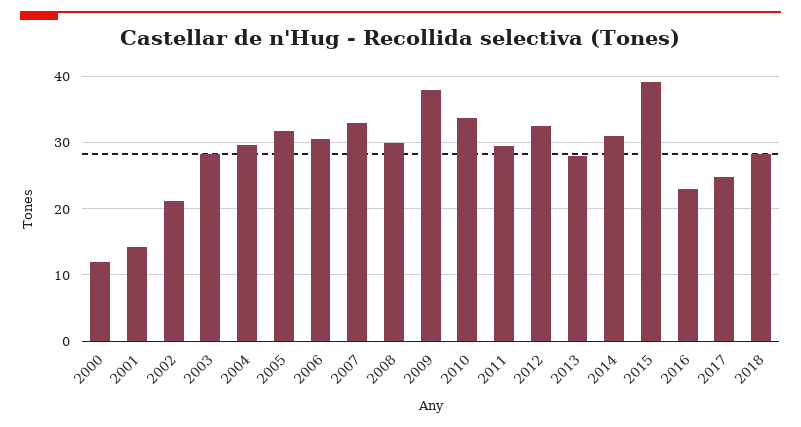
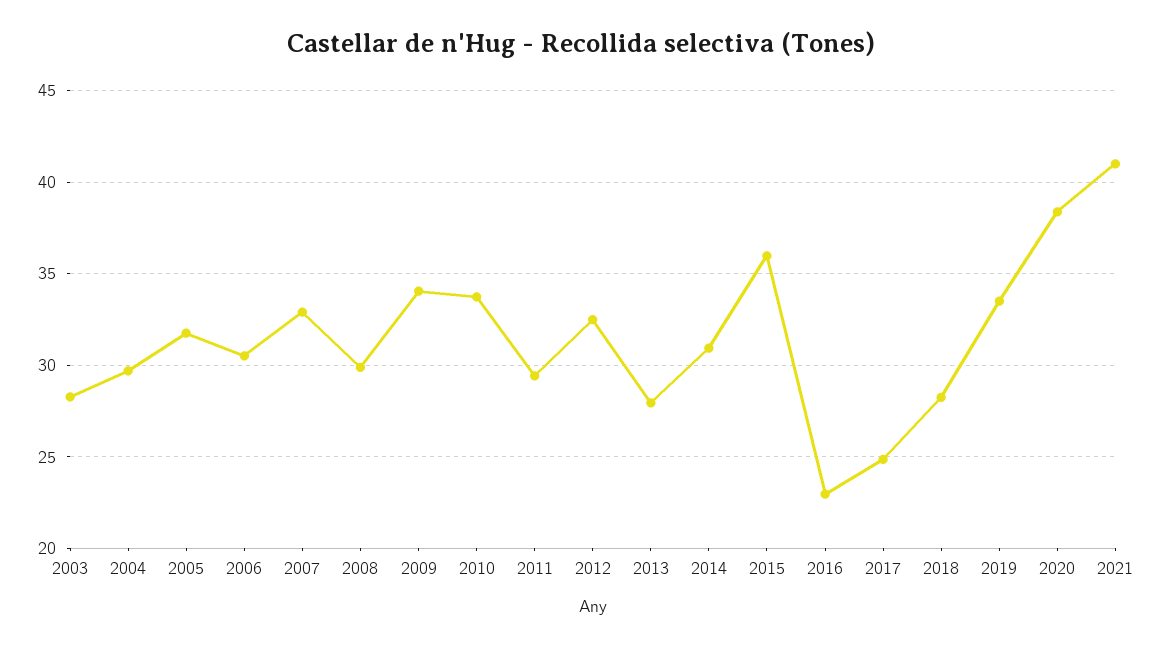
2000: 12 -> none
2001: 14 -> none
2002: 21 -> none
2009: 38 -> 34
2015: 39 -> 36
2019: none -> 33.5
2020: none -> 38.5
2021: none -> 41

